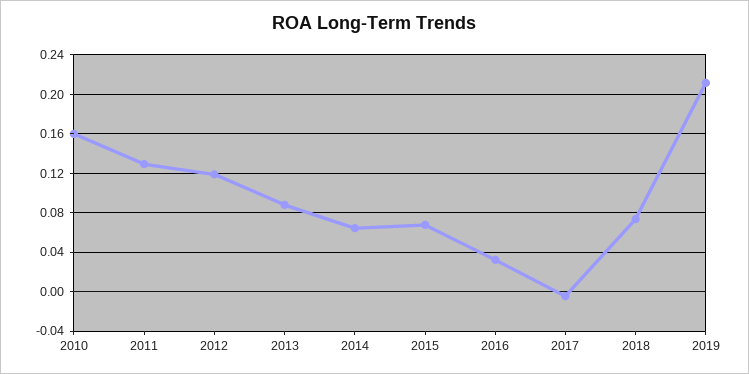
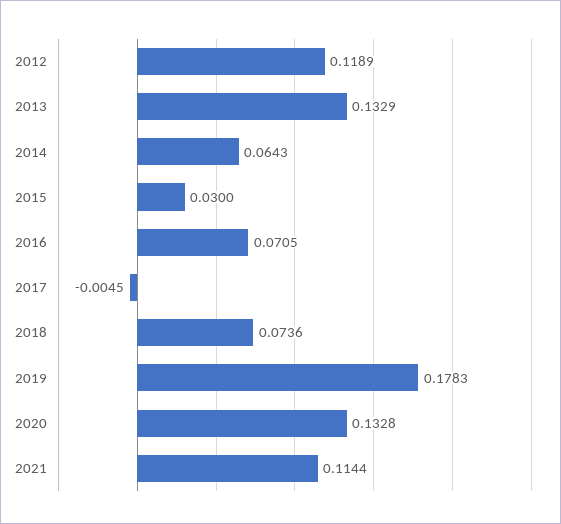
2010: 0.16 -> none
2011: 0.13 -> none
2013: 0.09 -> 0.1329
2015: 0.07 -> 0.03
2016: 0.03 -> 0.0705
2019: 0.21 -> 0.1783
2020: none -> 0.1328
2021: none -> 0.1144

